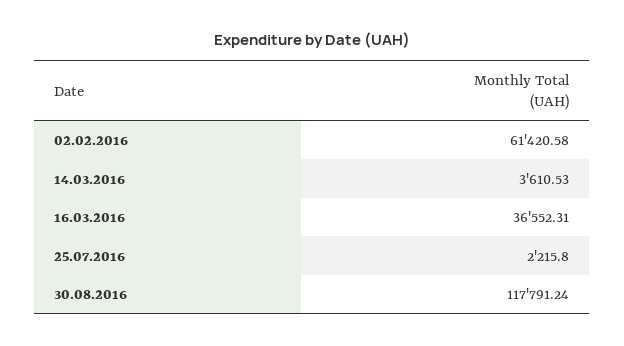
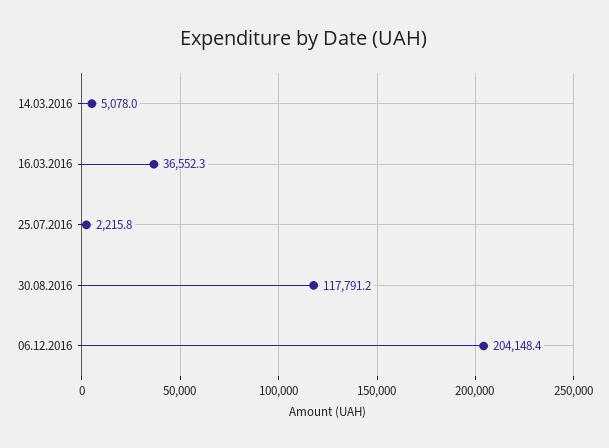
02.02.2016: 61420.58 -> none
14.03.2016: 3610.53 -> 5078
06.12.2016: none -> 204148.4

